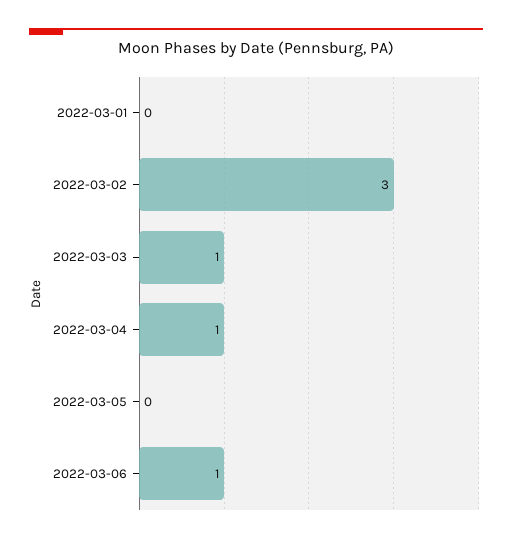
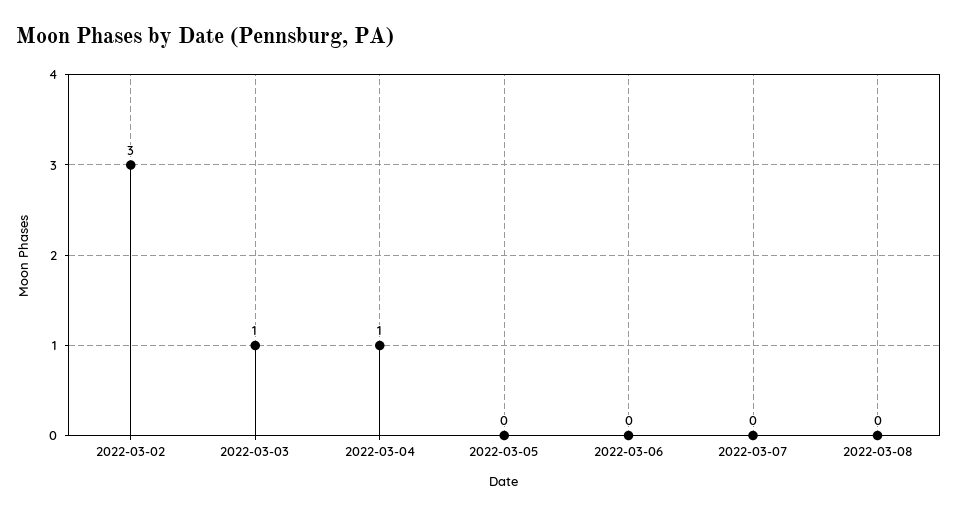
2022-03-01: 0 -> none
2022-03-06: 1 -> 0
2022-03-07: none -> 0
2022-03-08: none -> 0

